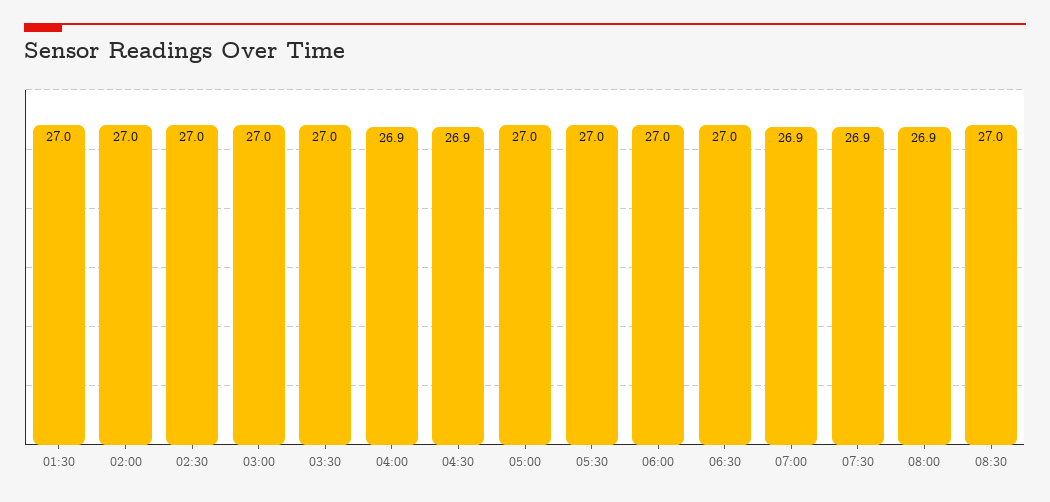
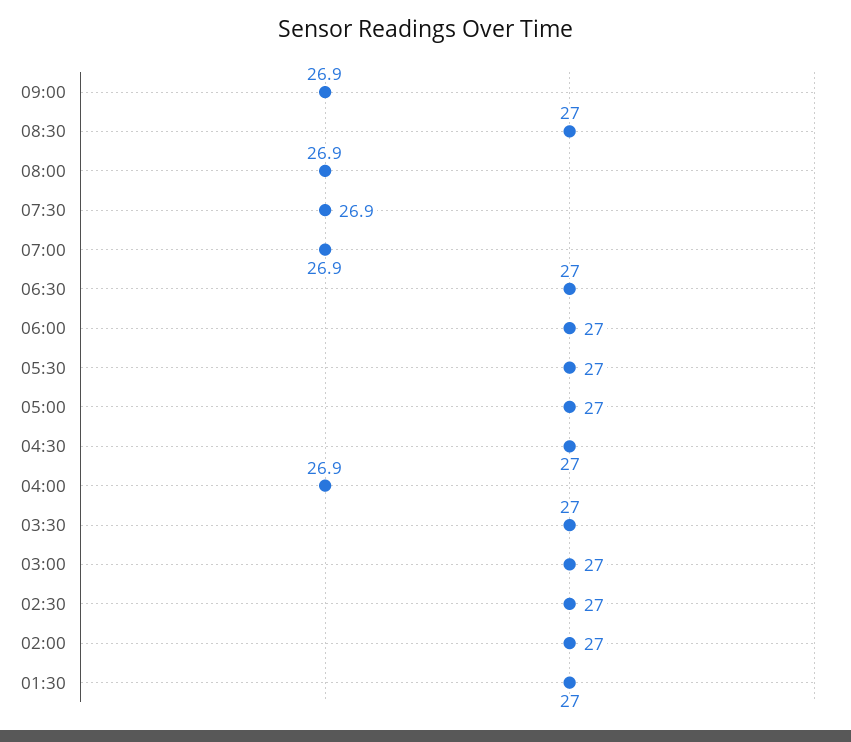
04:30: 26.9 -> 27
09:00: none -> 26.9

